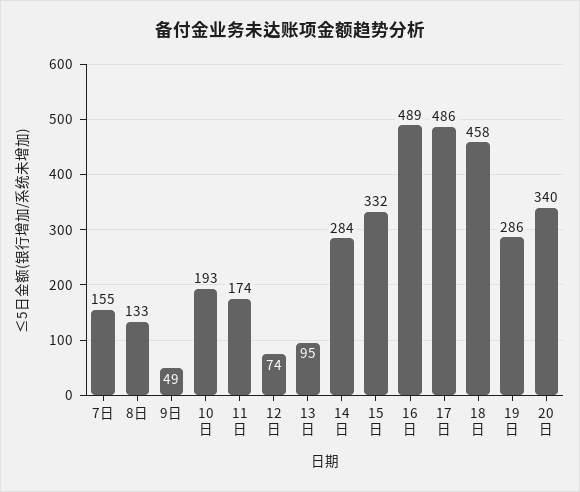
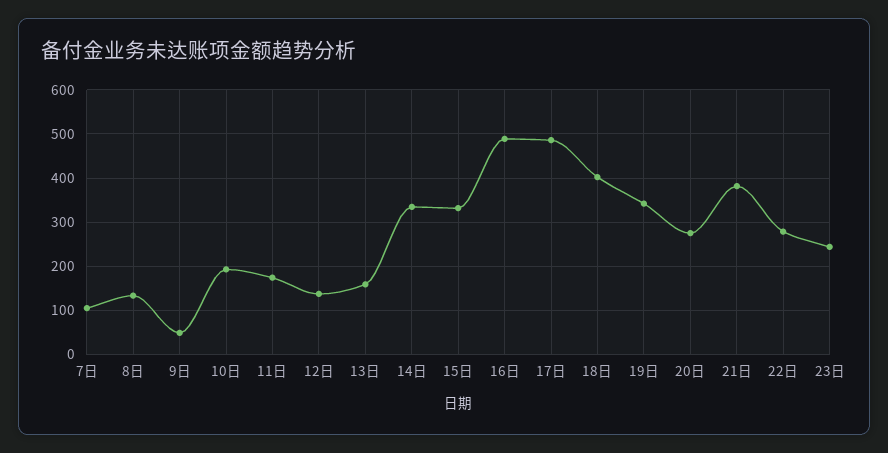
7日: 155 -> 100
12日: 74 -> 140
13日: 95 -> 160
14日: 284 -> 340
18日: 458 -> 400
19日: 286 -> 340
20日: 340 -> 280
21日: none -> 380
22日: none -> 280
23日: none -> 240

